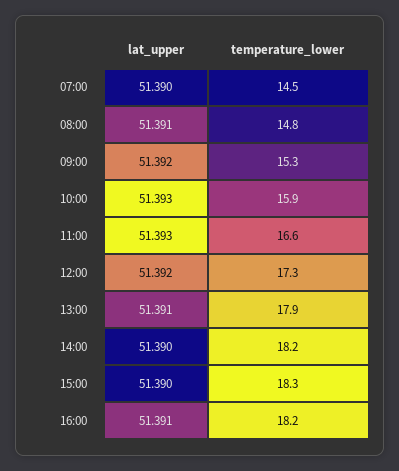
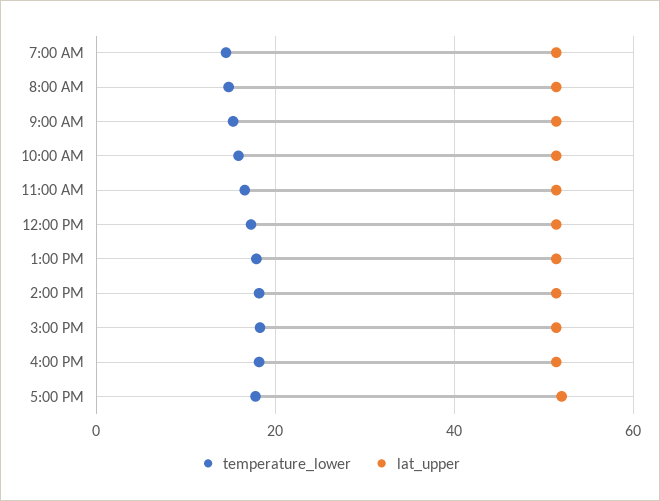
temperature_lower, 5:00 PM: none -> 18
lat_upper, 5:00 PM: none -> 52

